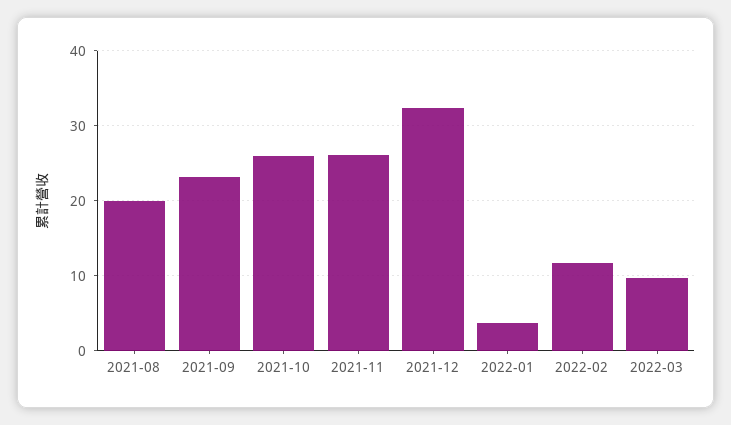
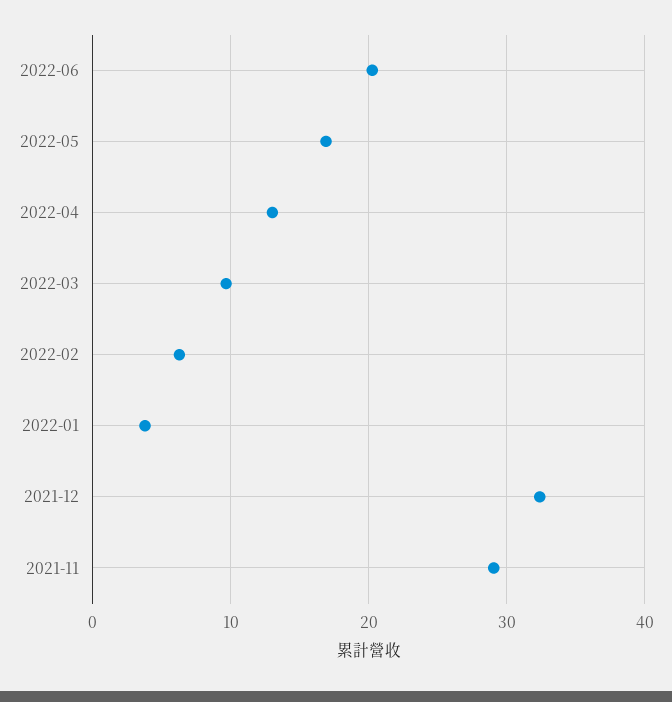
2021-08: 20 -> none
2021-09: 23 -> none
2021-10: 26 -> none
2021-11: 26 -> 29
2022-02: 12 -> 6
2022-06: none -> 20
2022-05: none -> 17
2022-04: none -> 13

